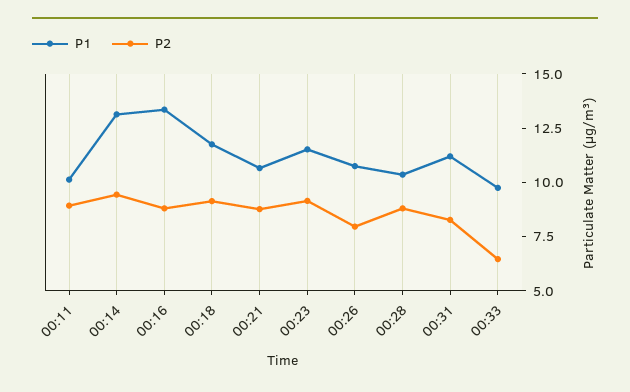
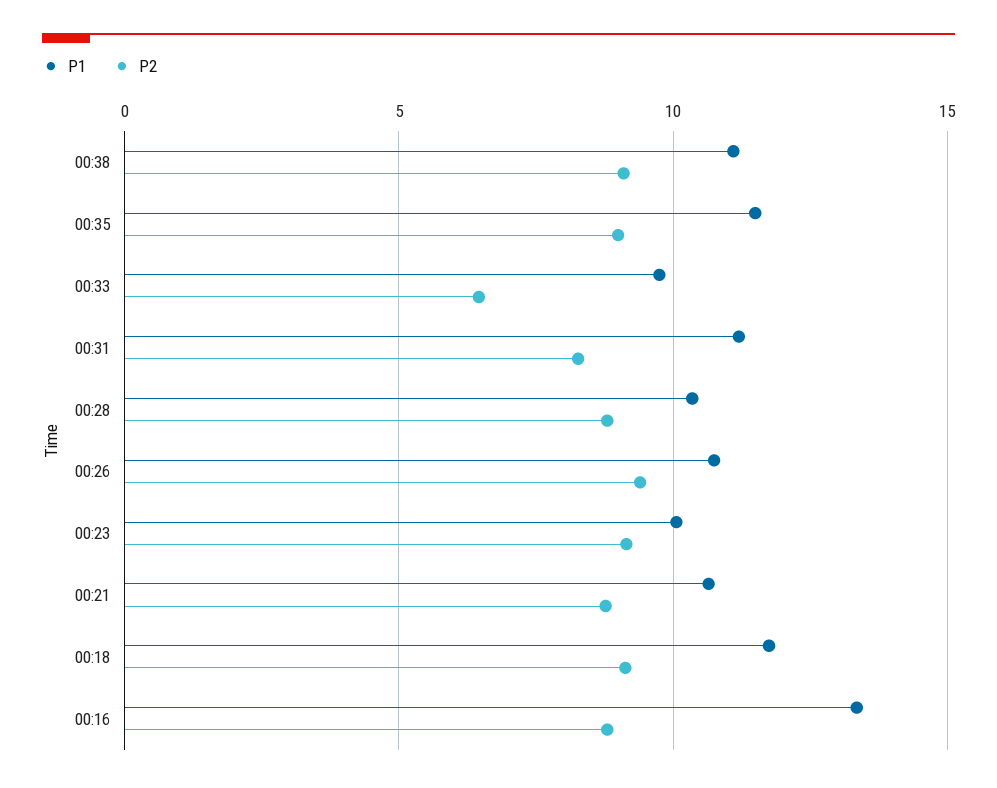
P1, 00:11: 10 -> none
P2, 00:11: 9 -> none
P1, 00:14: 13 -> none
P2, 00:14: 9.5 -> none
P1, 00:23: 11.5 -> 10
P2, 00:26: 8 -> 9.5
P1, 00:38: none -> 11
P2, 00:38: none -> 9
P1, 00:35: none -> 11.5
P2, 00:35: none -> 9

